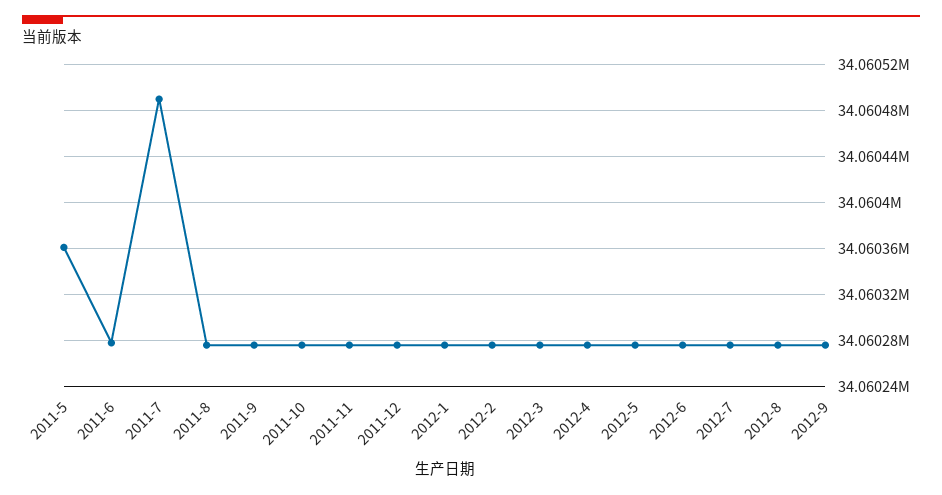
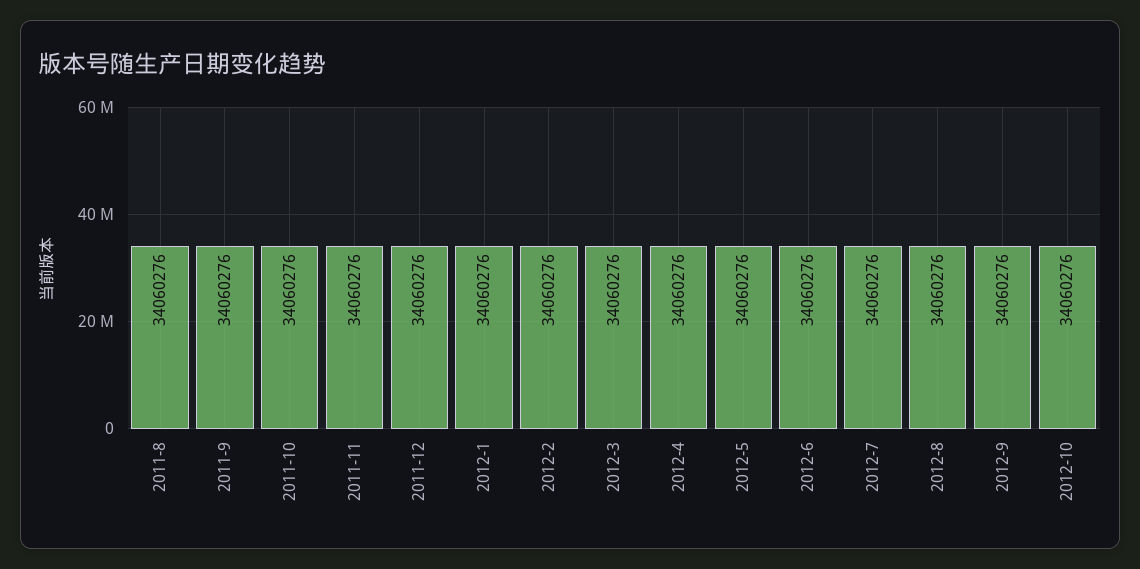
2011-5: 34060360 -> none
2011-6: 34060280 -> none
2011-7: 34060490 -> none
2012-10: none -> 34060276

